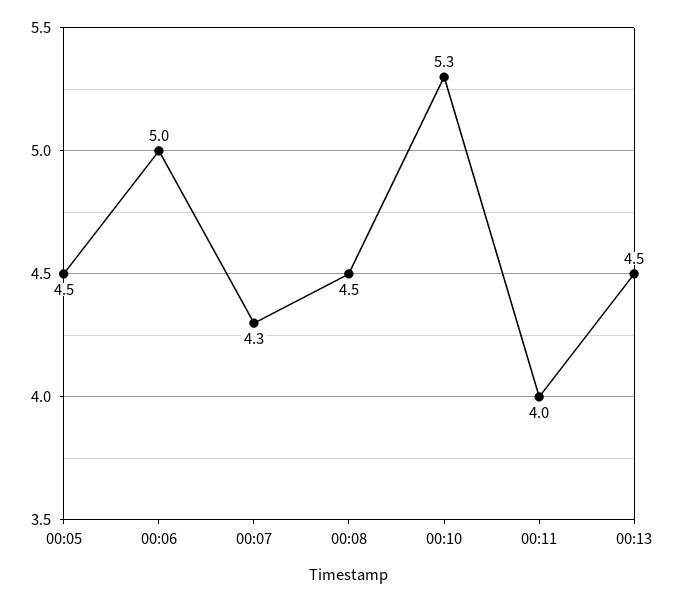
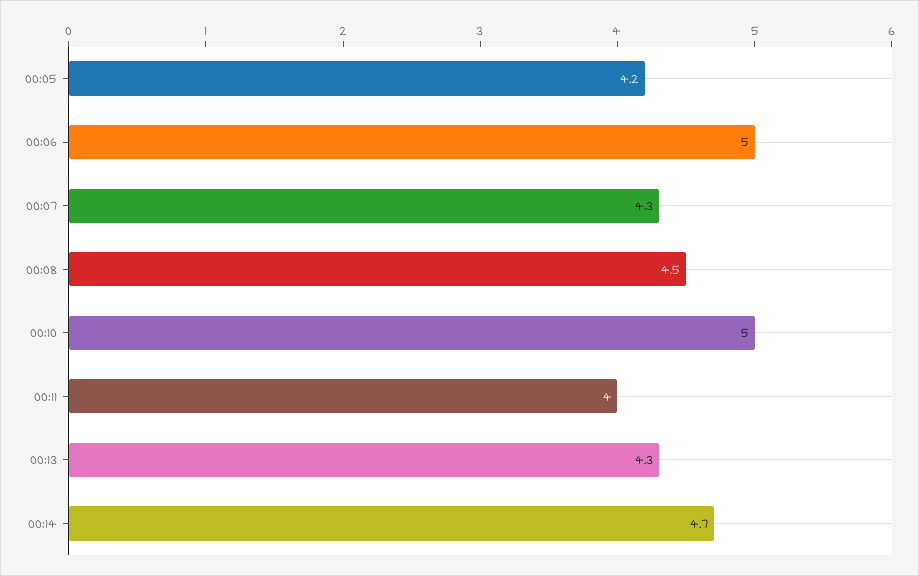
00:05: 4.5 -> 4.2
00:10: 5.3 -> 5
00:13: 4.5 -> 4.3
00:14: none -> 4.7

